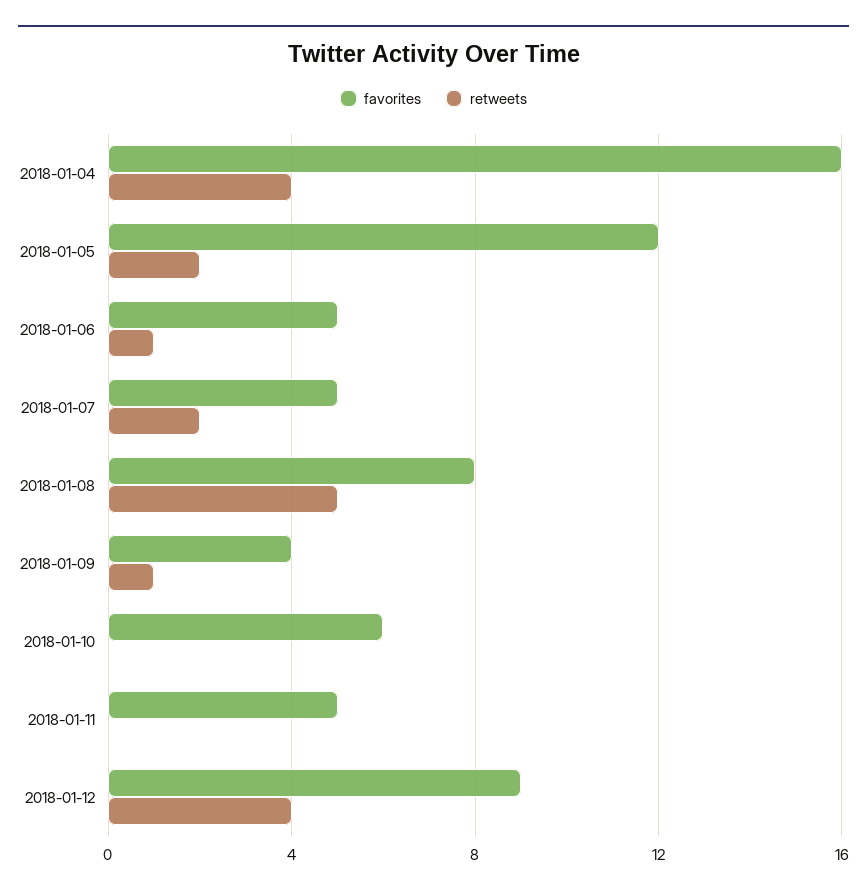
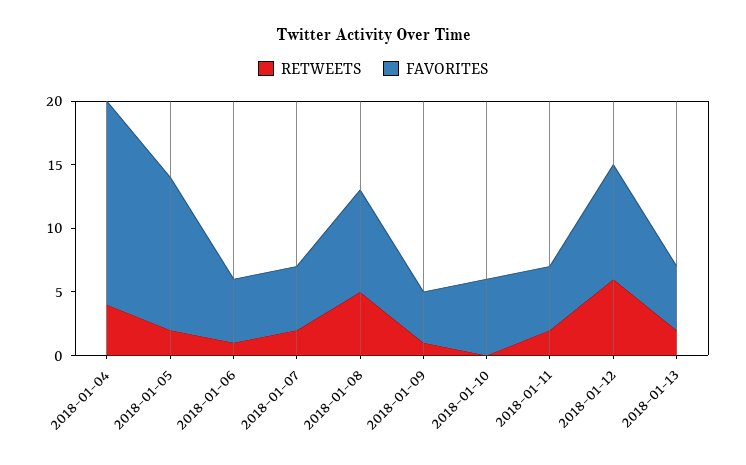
retweets, 2018-01-11: 0 -> 2
retweets, 2018-01-12: 4 -> 6
retweets, 2018-01-13: none -> 2
favorites, 2018-01-13: none -> 5

